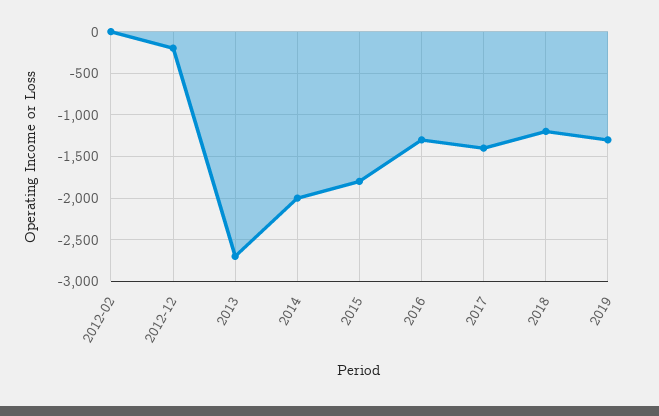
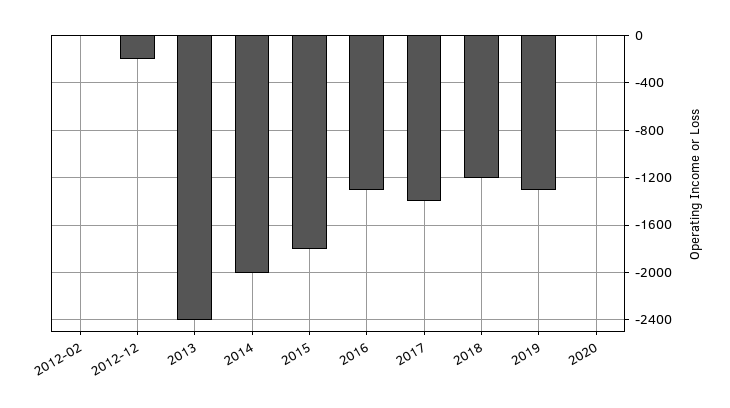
2013: -2700 -> -2400
2020: none -> 0

